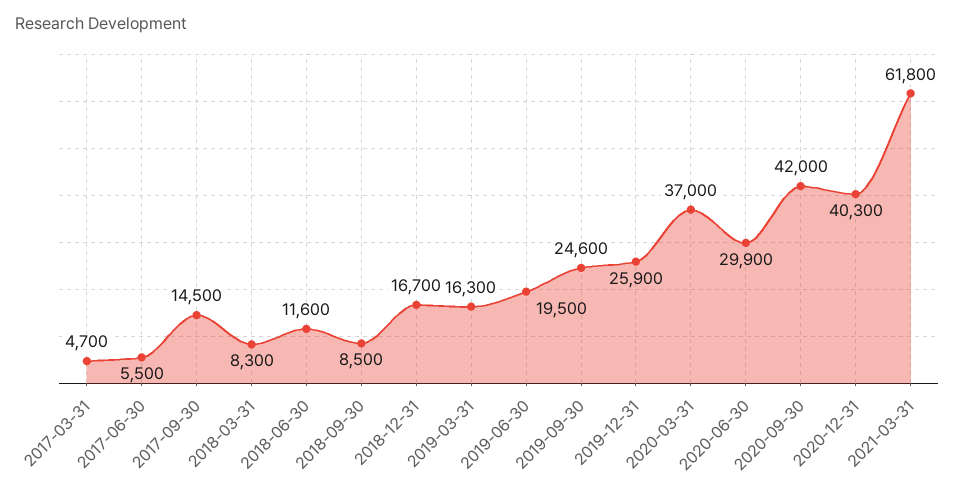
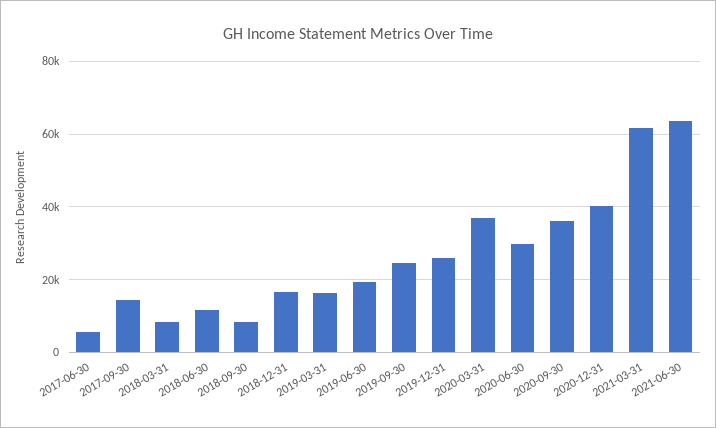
2017-03-31: 4700 -> none
2020-09-30: 42000 -> 36000
2021-06-30: none -> 64000

